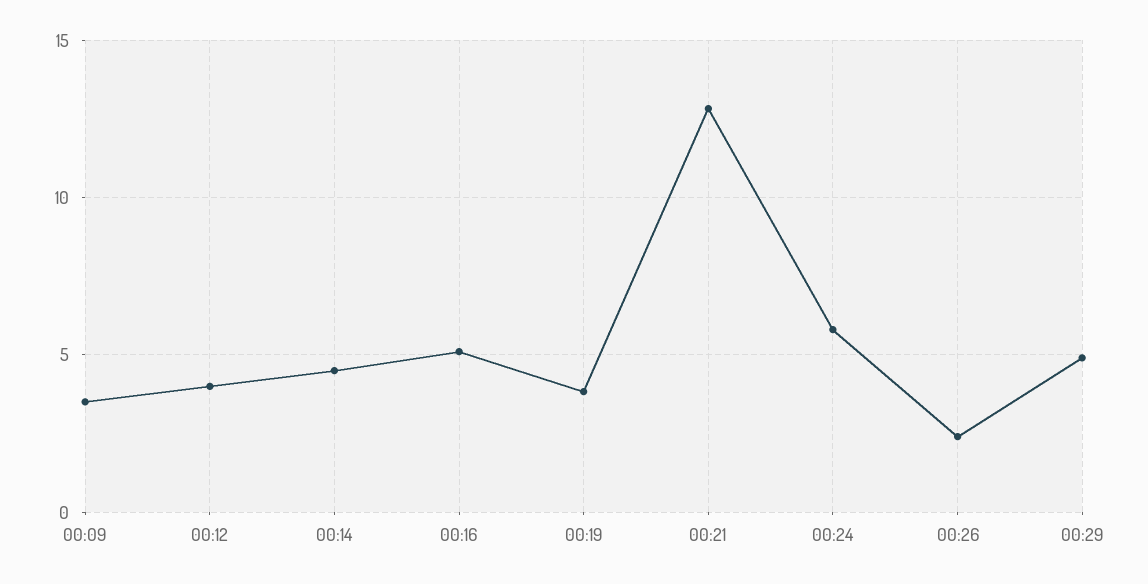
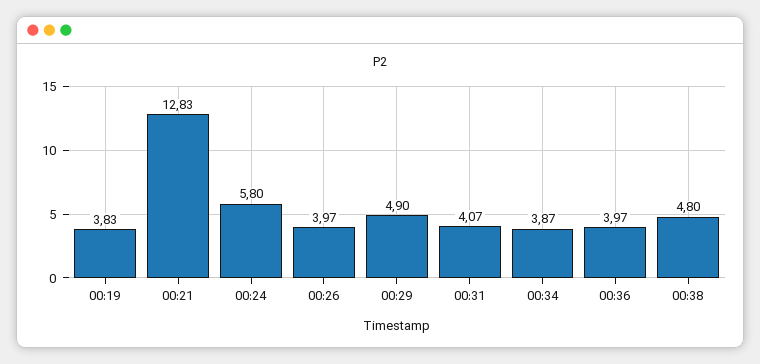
00:09: 3.5 -> none
00:12: 4 -> none
00:14: 4.5 -> none
00:16: 5 -> none
00:26: 2.5 -> 3.97
00:31: none -> 4.07
00:34: none -> 3.87
00:36: none -> 3.97
00:38: none -> 4.8

